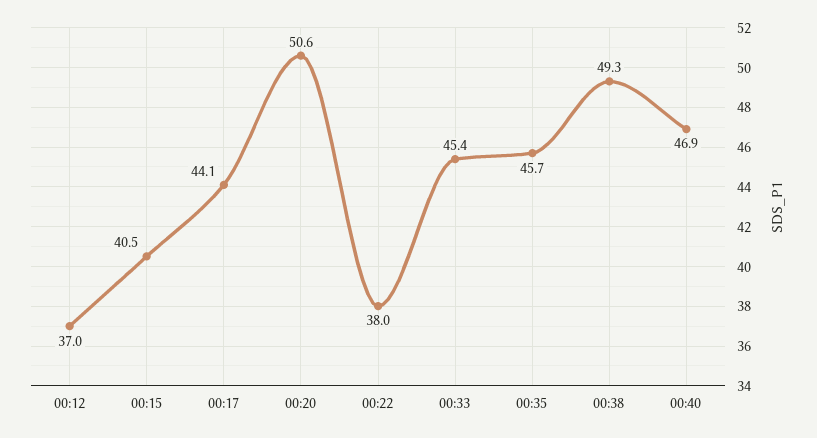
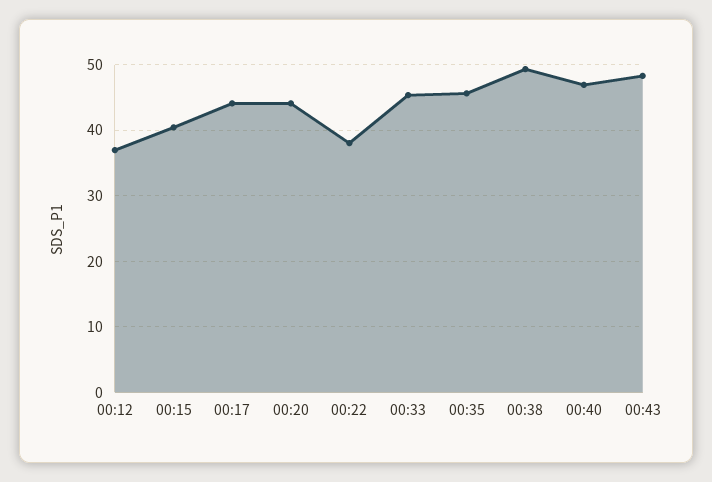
00:20: 50.6 -> 44
00:43: none -> 48

